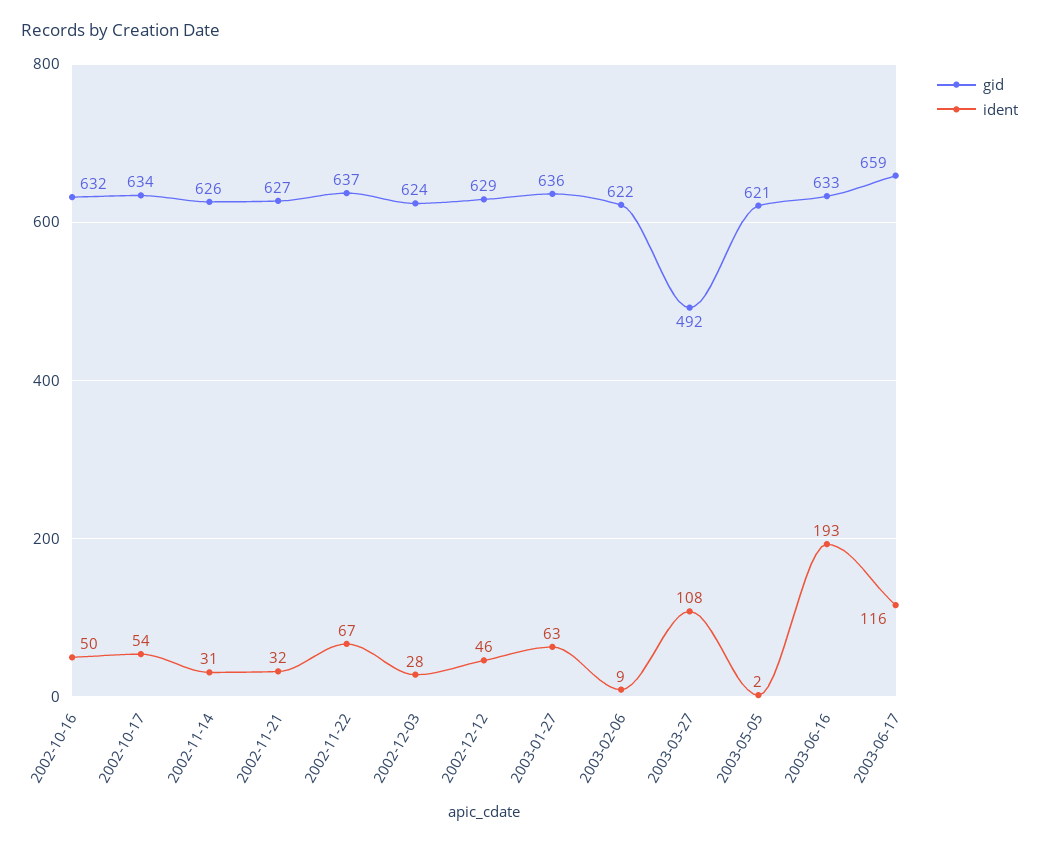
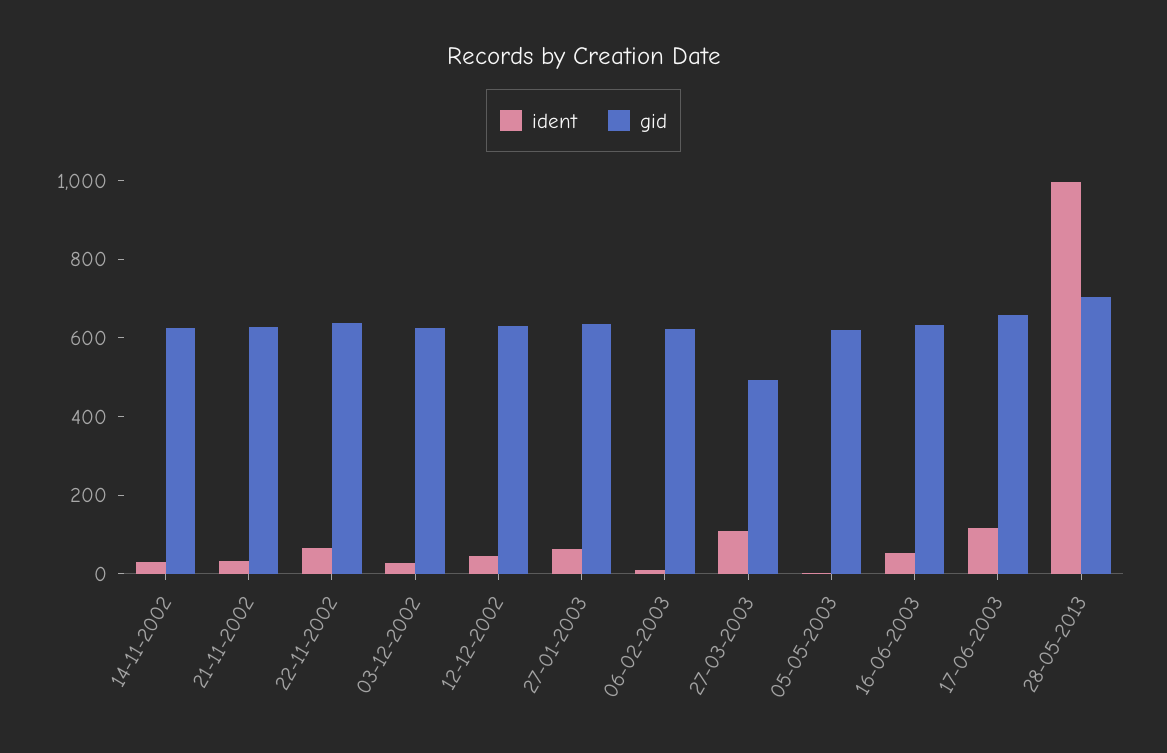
gid, 2002-10-16: 632 -> none
ident, 2002-10-16: 50 -> none
gid, 2002-10-17: 634 -> none
ident, 2002-10-17: 54 -> none
ident, 2003-06-16: 193 -> 50
ident, 28-05-2013: none -> 1000
gid, 28-05-2013: none -> 700

